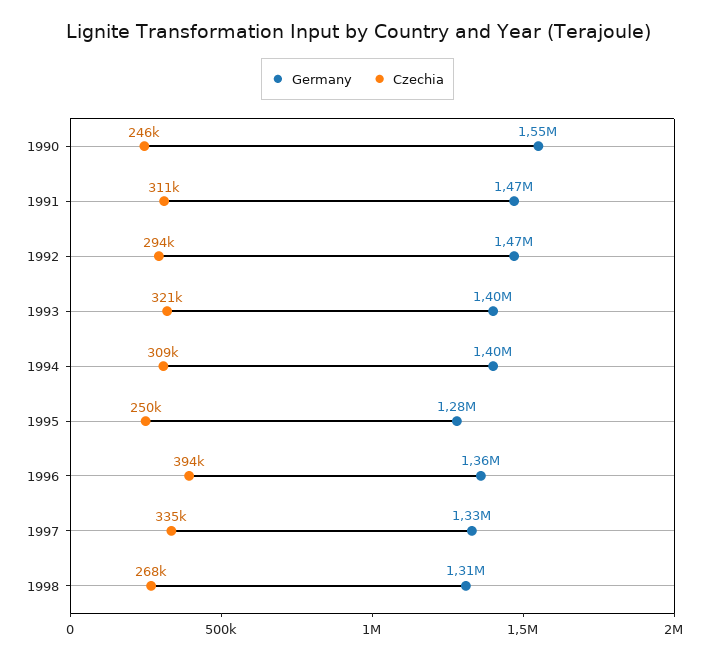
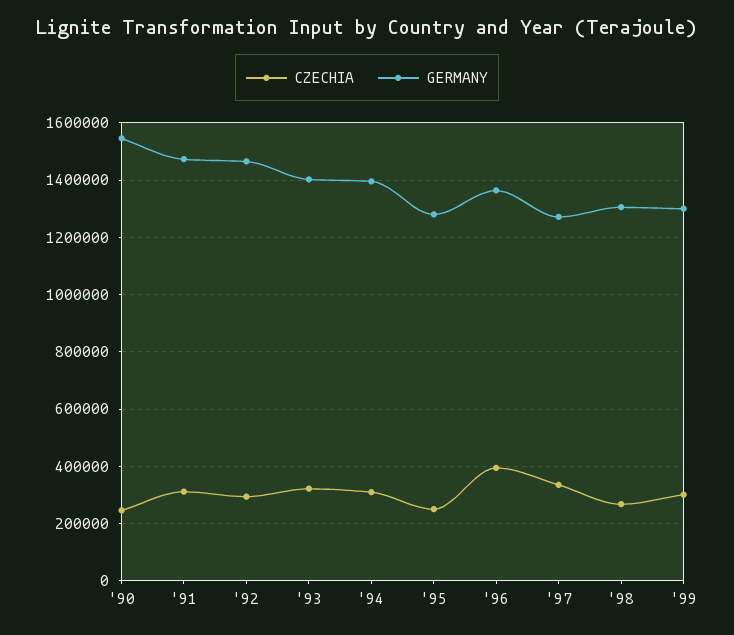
Germany, 1997: 1330000 -> 1275000
Czechia, '99: none -> 300000
Germany, '99: none -> 1300000

